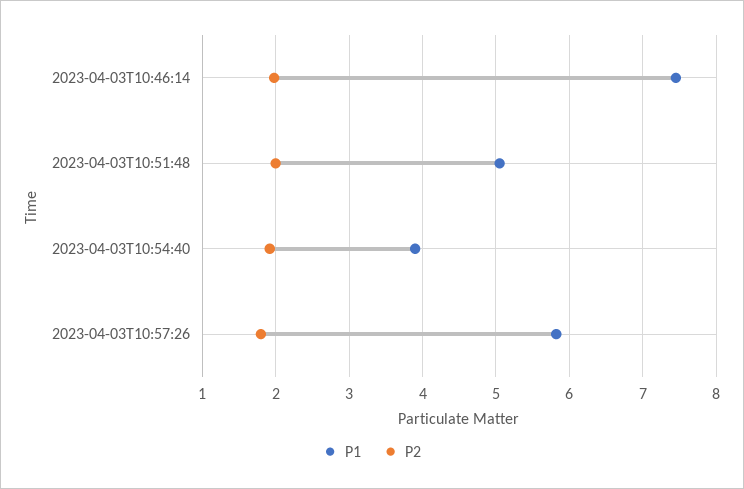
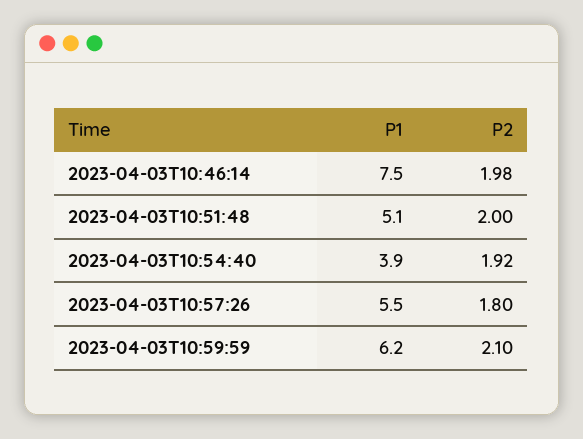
P1, 2023-04-03T10:57:26: 5.8 -> 5.5
P1, 2023-04-03T10:59:59: none -> 6.2
P2, 2023-04-03T10:59:59: none -> 2.1

